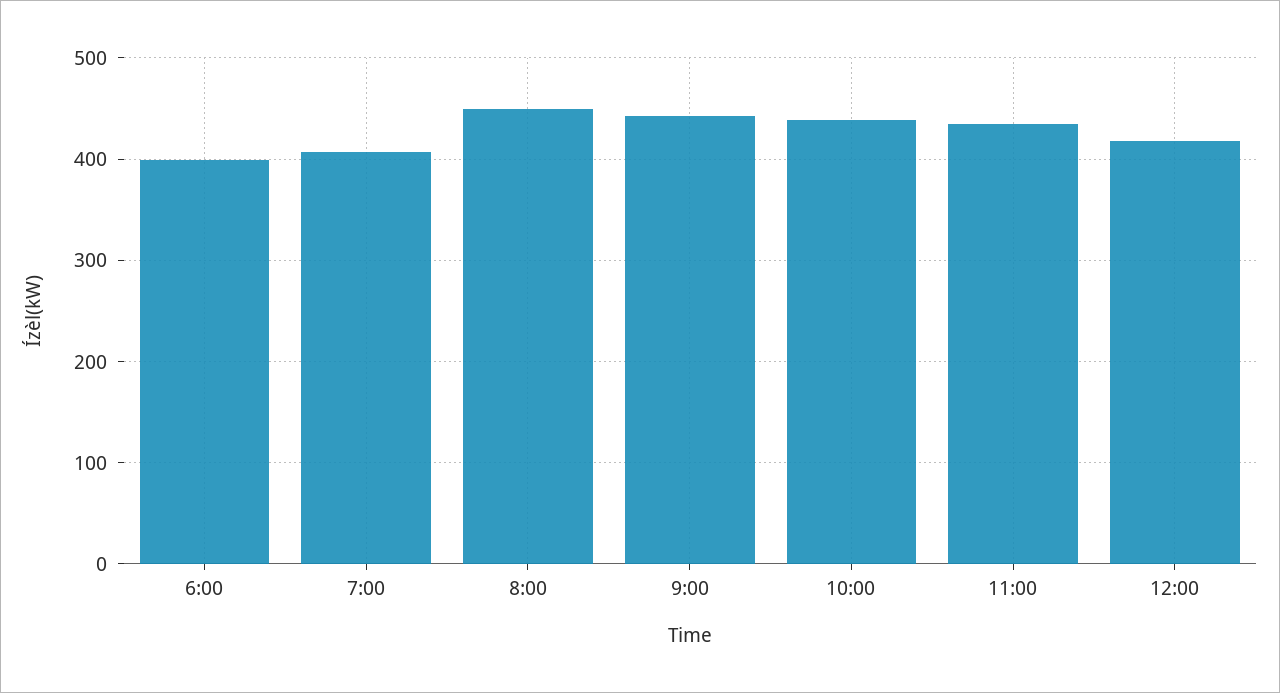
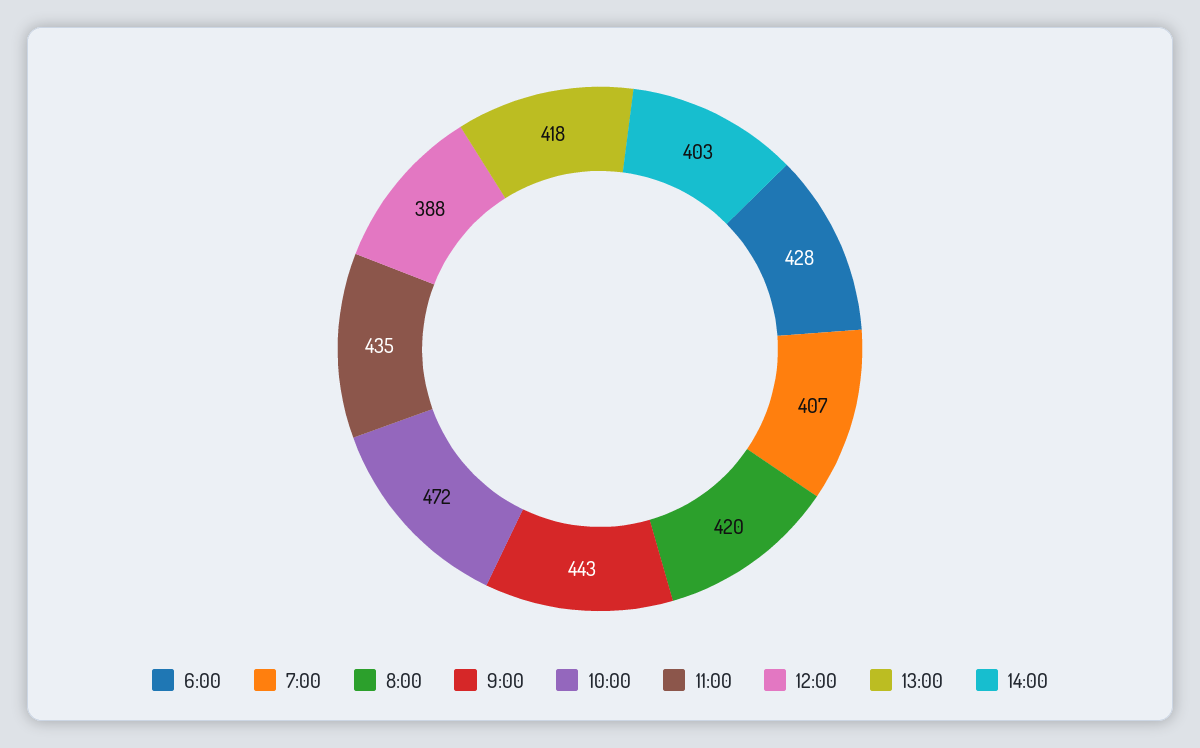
6:00: 400 -> 428
8:00: 450 -> 420
10:00: 440 -> 472
12:00: 420 -> 388
13:00: none -> 418
14:00: none -> 403

